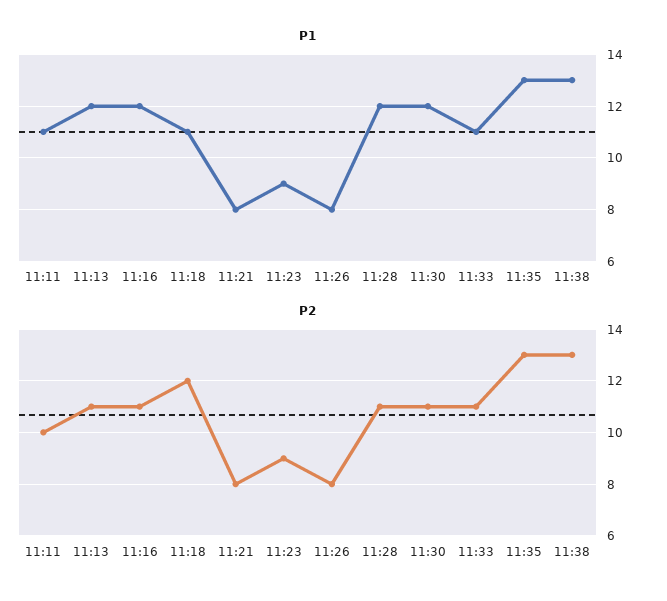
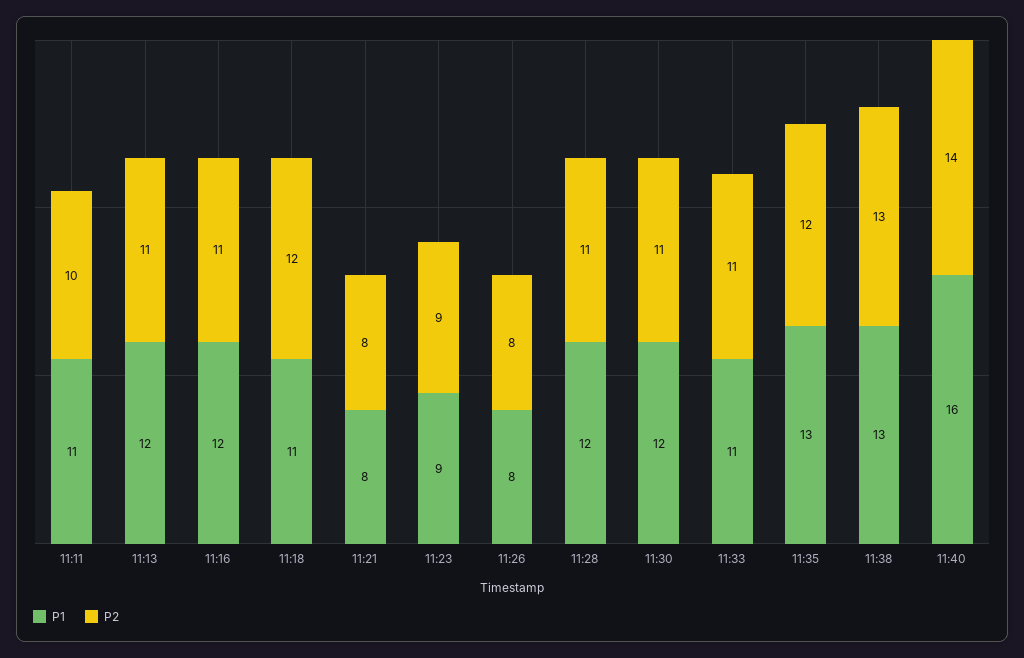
P2, 11:35: 13 -> 12
P1, 11:40: none -> 16
P2, 11:40: none -> 14

